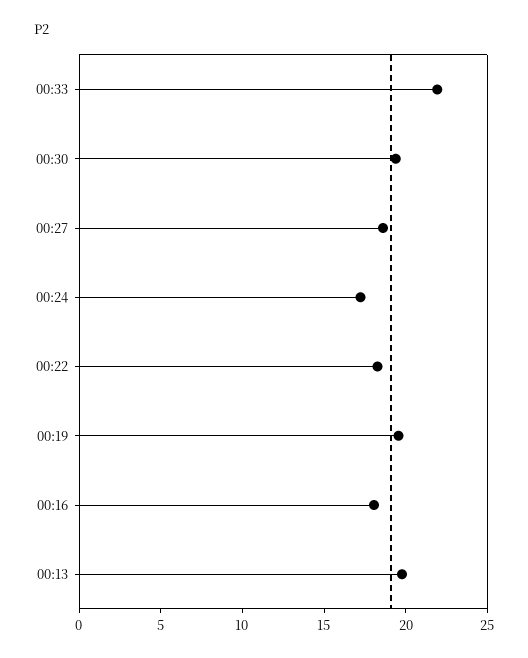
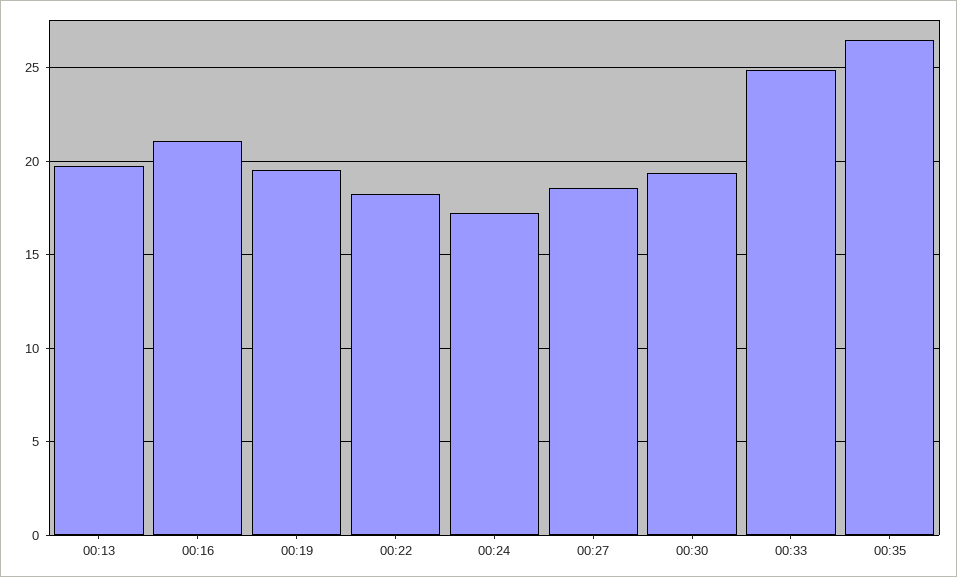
00:33: 22 -> 25
00:16: 18 -> 21
00:35: none -> 26.5

